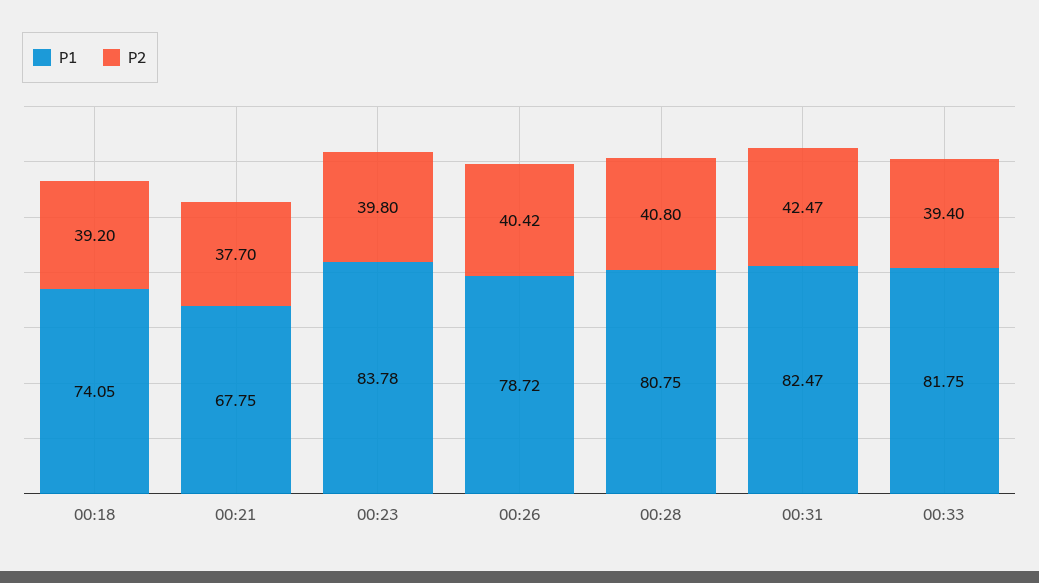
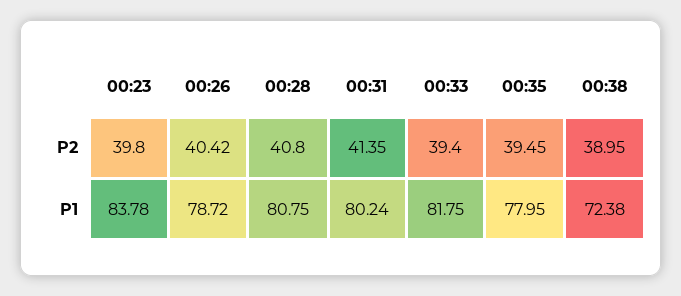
P1, 00:18: 74.05 -> none
P2, 00:18: 39.2 -> none
P1, 00:21: 67.75 -> none
P2, 00:21: 37.7 -> none
P1, 00:31: 82.47 -> 80.24
P2, 00:31: 42.47 -> 41.35
P2, 00:35: none -> 39.45
P2, 00:38: none -> 38.95
P1, 00:35: none -> 77.95
P1, 00:38: none -> 72.38

